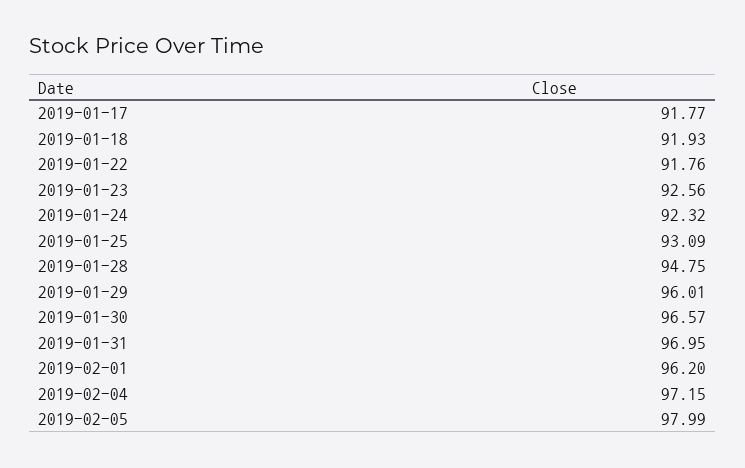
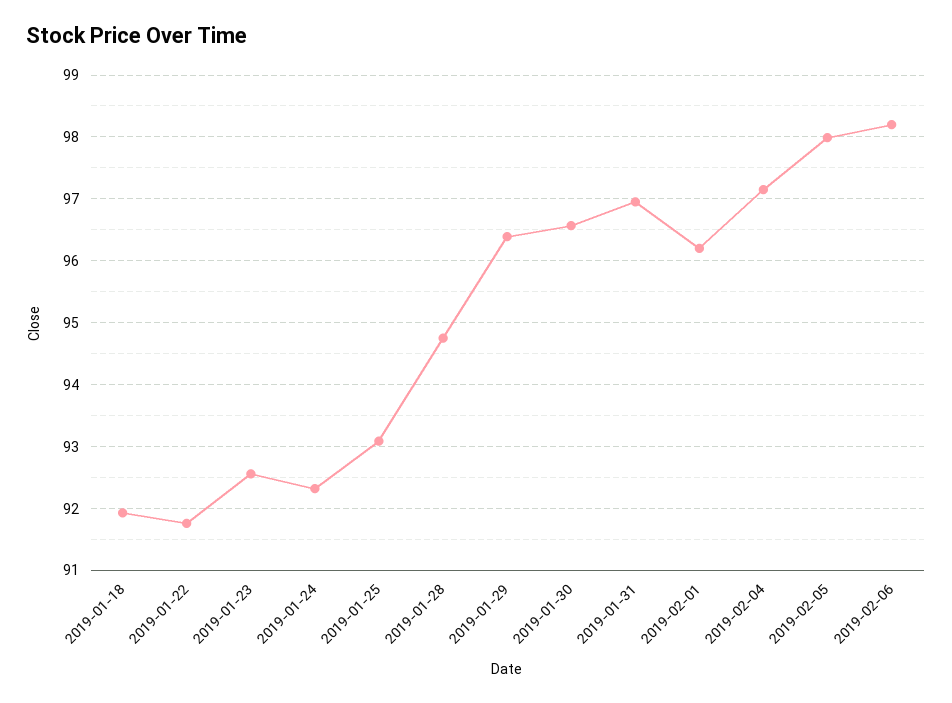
2019-01-17: 91.77 -> none
2019-01-29: 96.01 -> 96.4
2019-02-06: none -> 98.2

